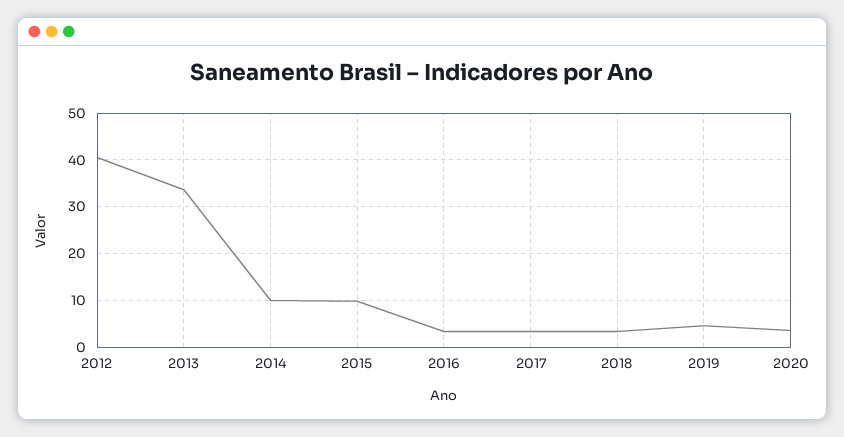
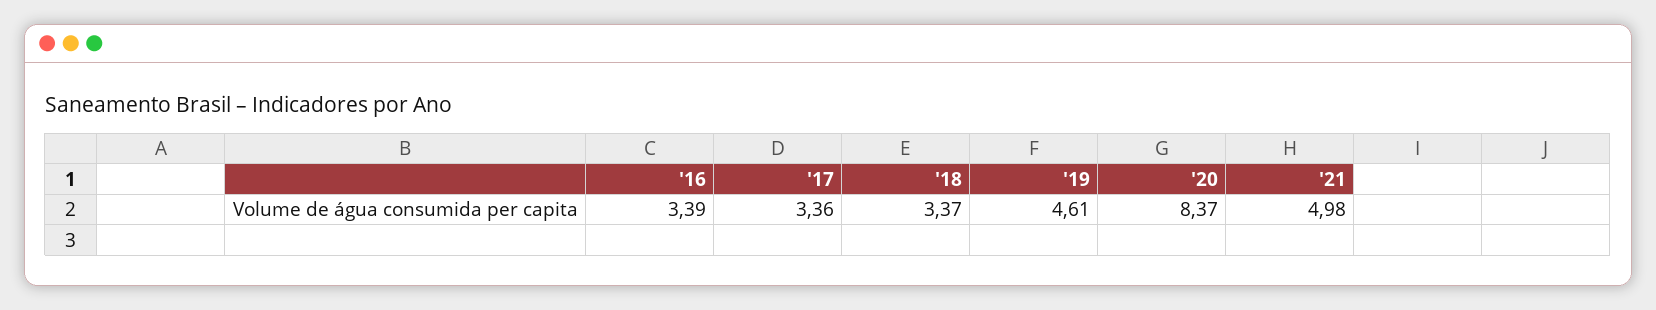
2012: 40 -> none
2013: 34 -> none
2014: 10 -> none
2015: 10 -> none
2020: 4 -> 8.37
'21: none -> 4.98

